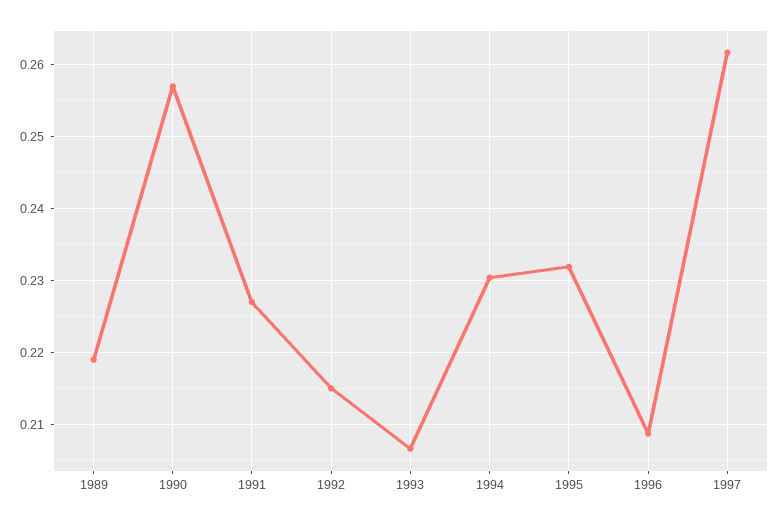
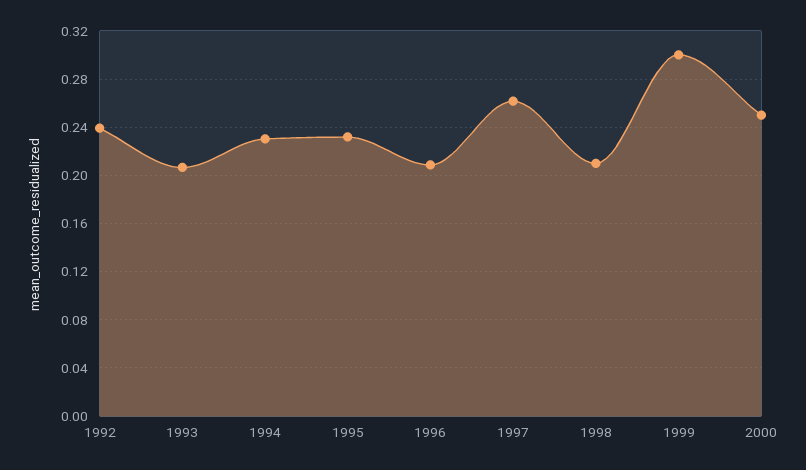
1989: 0.219 -> none
1990: 0.257 -> none
1991: 0.227 -> none
1992: 0.215 -> 0.24
1998: none -> 0.21
1999: none -> 0.3
2000: none -> 0.25

